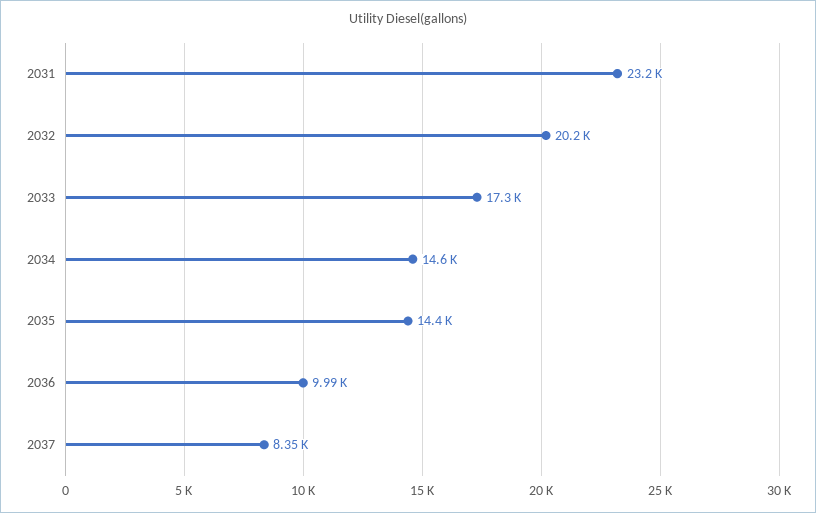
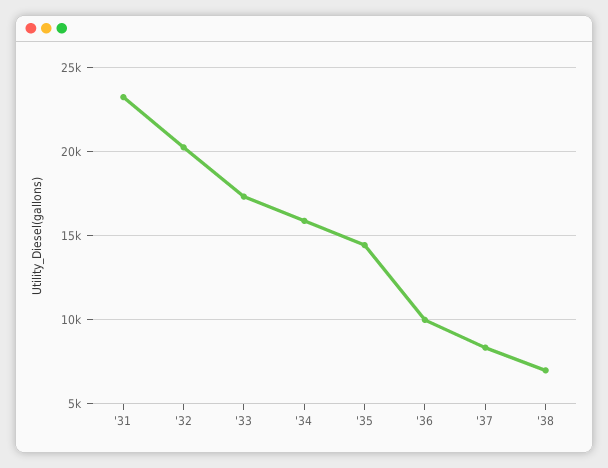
2034: 14600 -> 16000
'38: none -> 7000

